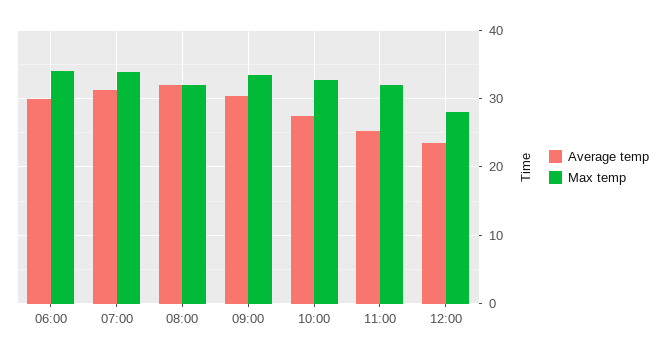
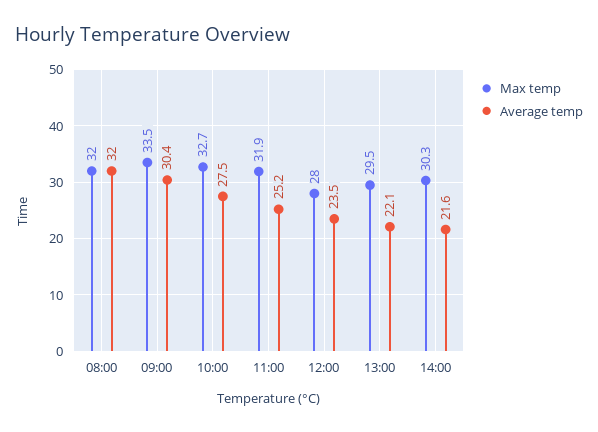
Average temp, 06:00: 30 -> none
Max temp, 06:00: 34 -> none
Average temp, 07:00: 31 -> none
Max temp, 07:00: 34 -> none
Max temp, 13:00: none -> 29.5
Average temp, 13:00: none -> 22.1
Max temp, 14:00: none -> 30.3
Average temp, 14:00: none -> 21.6

